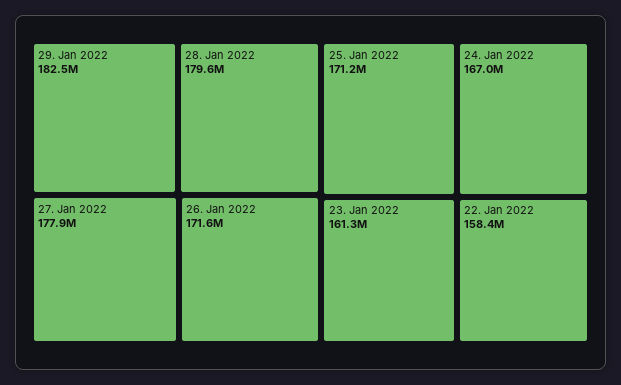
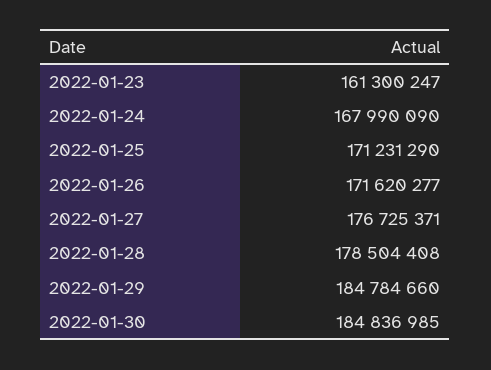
29. Jan 2022: 182500000 -> 184784660
28. Jan 2022: 179600000 -> 178504408
27. Jan 2022: 177900000 -> 176725371
24. Jan 2022: 167000000 -> 167990090
22. Jan 2022: 158400000 -> none
2022-01-30: none -> 184836985

